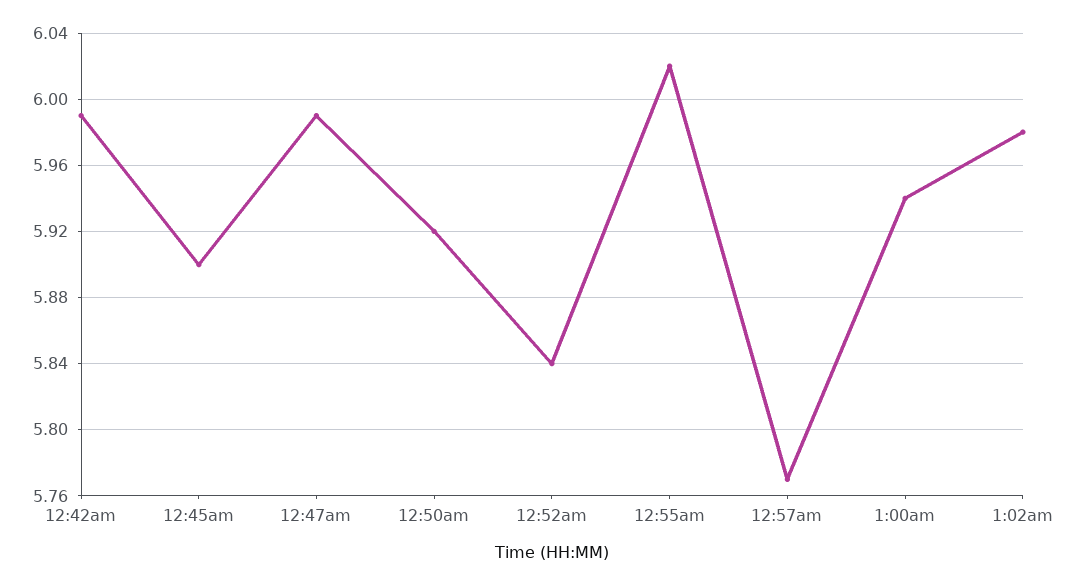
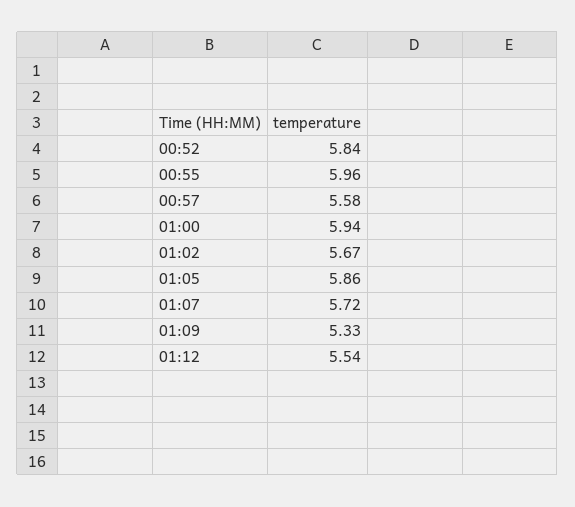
12:42am: 5.99 -> none
12:45am: 5.9 -> none
12:47am: 5.99 -> none
12:50am: 5.92 -> none
12:55am: 6.02 -> 5.96
12:57am: 5.77 -> 5.58
1:02am: 5.98 -> 5.67
01:05: none -> 5.86
01:07: none -> 5.72
01:09: none -> 5.33
01:12: none -> 5.54

